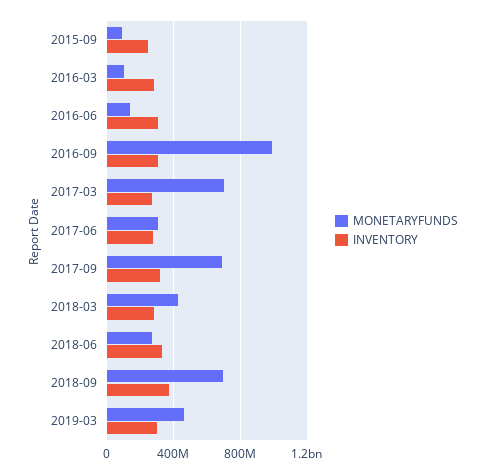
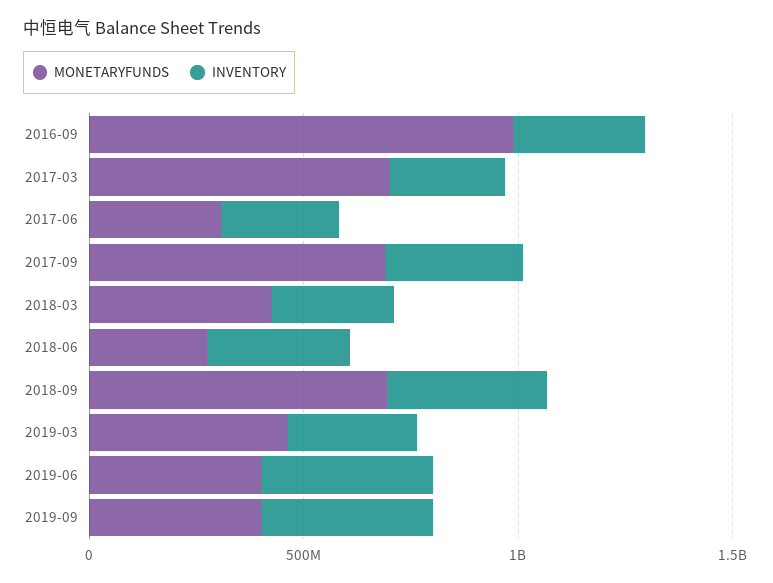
MONETARYFUNDS, 2015-09: 100000000 -> none
INVENTORY, 2015-09: 250000000 -> none
MONETARYFUNDS, 2016-03: 100000000 -> none
INVENTORY, 2016-03: 300000000 -> none
MONETARYFUNDS, 2016-06: 150000000 -> none
INVENTORY, 2016-06: 300000000 -> none
MONETARYFUNDS, 2019-06: none -> 400000000
INVENTORY, 2019-06: none -> 400000000
MONETARYFUNDS, 2019-09: none -> 400000000
INVENTORY, 2019-09: none -> 400000000

